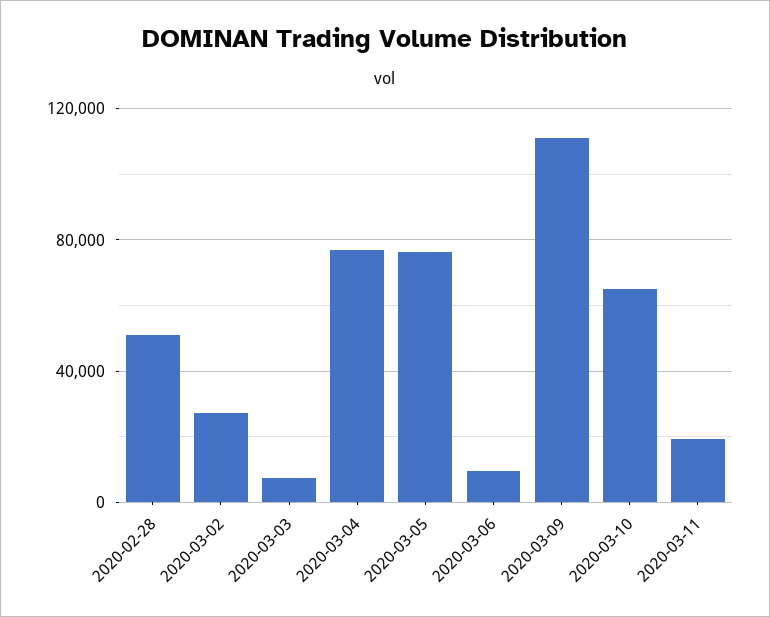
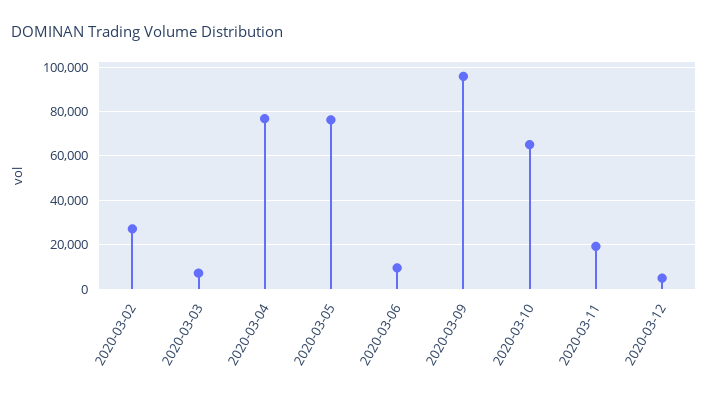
2020-02-28: 50000 -> none
2020-03-09: 110000 -> 95000
2020-03-12: none -> 5000

